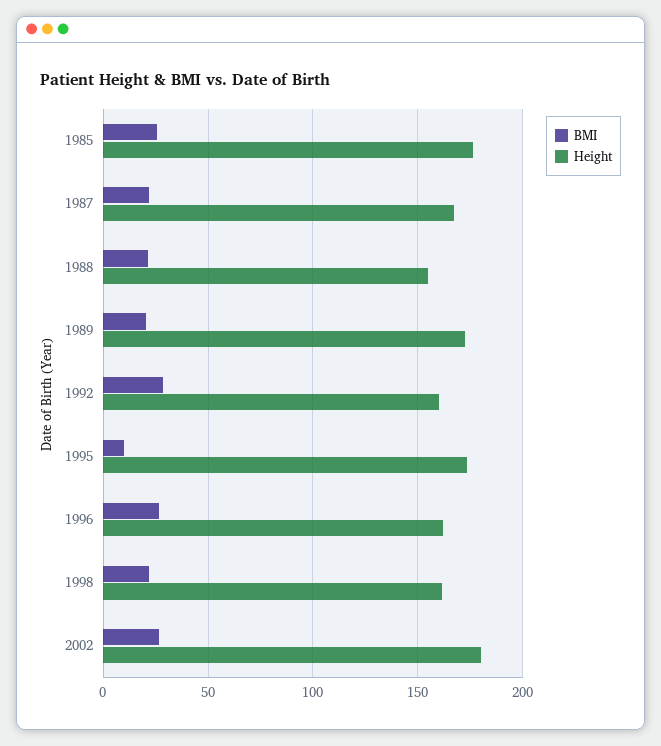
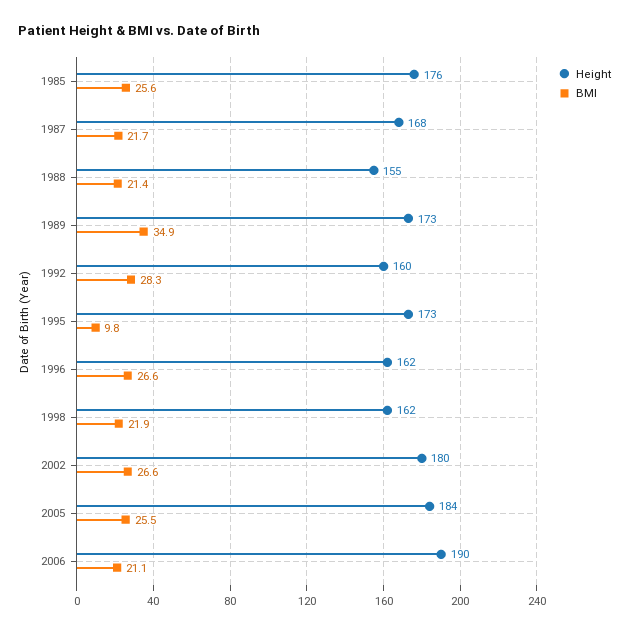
BMI, 1989: 20 -> 34.9
Height, 2005: none -> 184
BMI, 2005: none -> 25.5
Height, 2006: none -> 190
BMI, 2006: none -> 21.1

